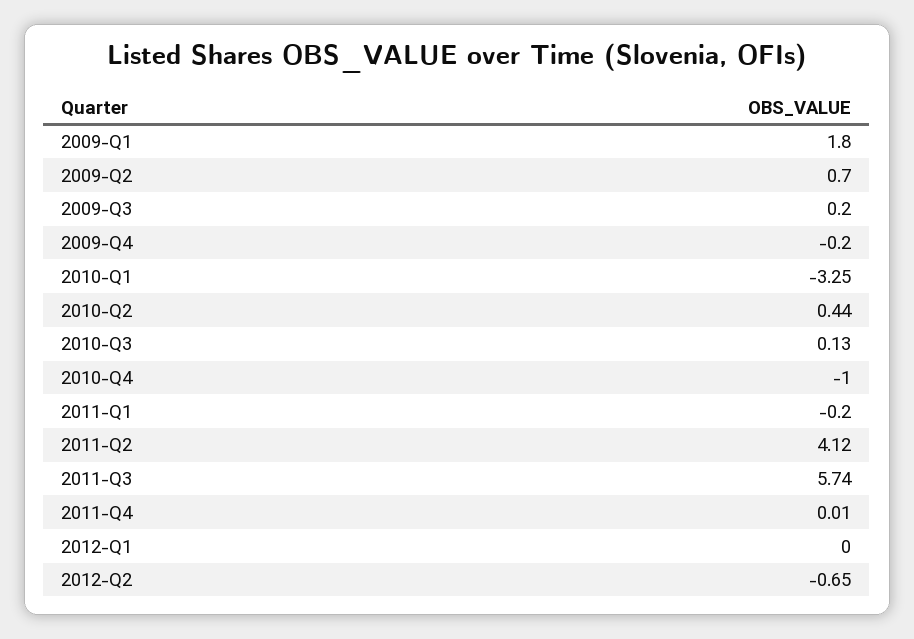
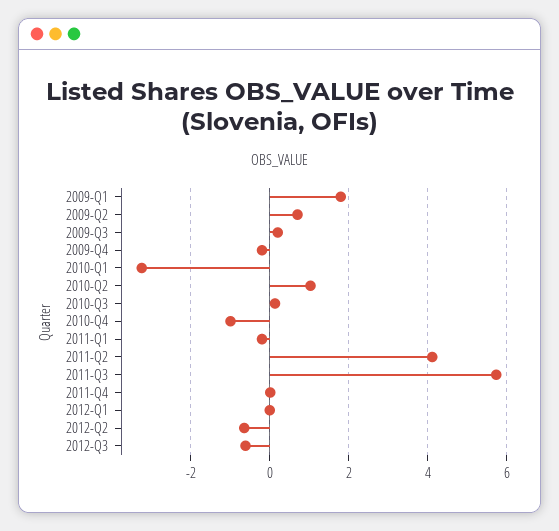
2010-Q2: 0.44 -> 1
2012-Q3: none -> -0.6

